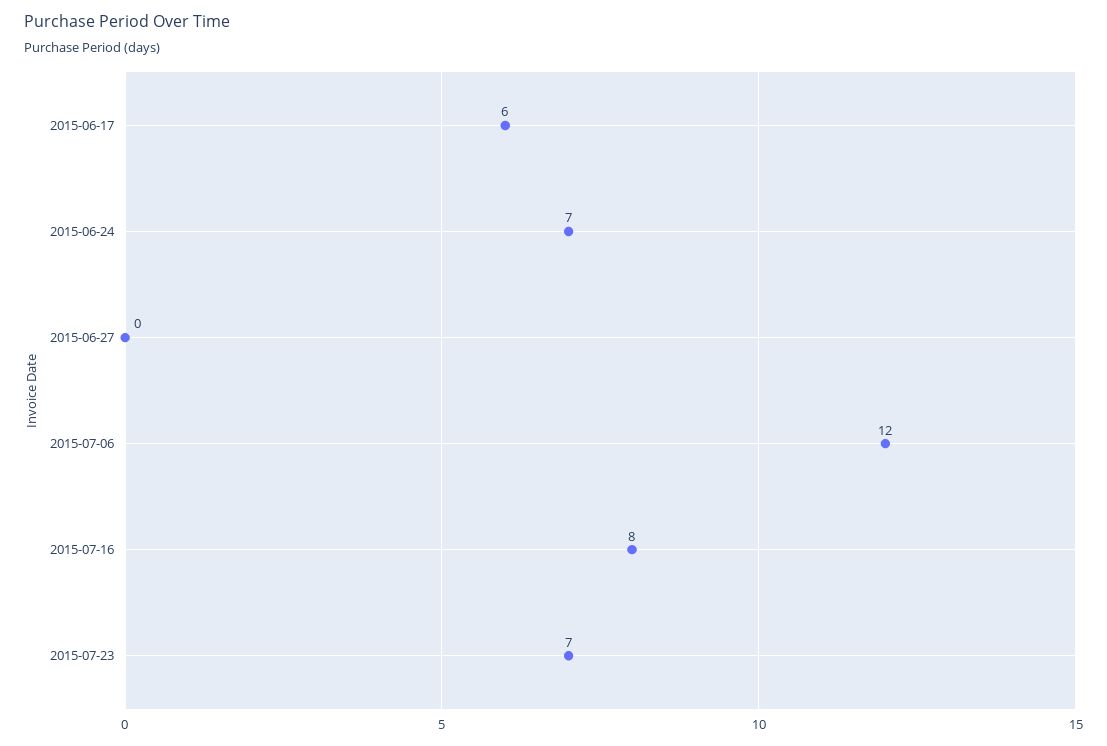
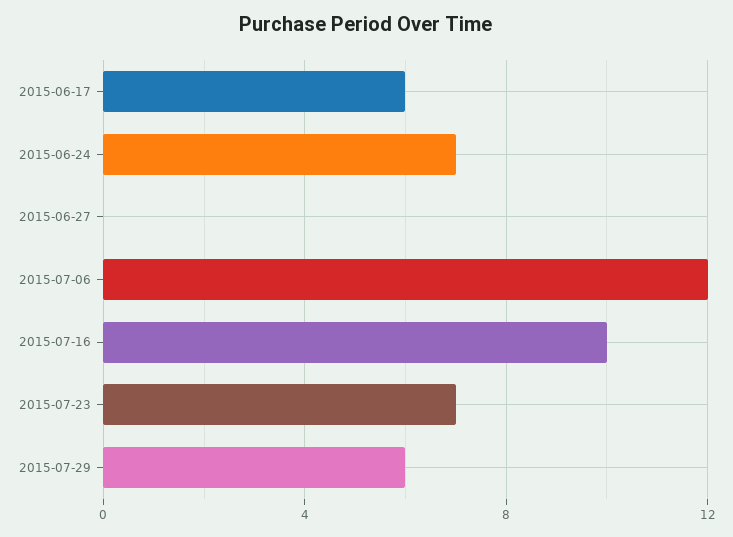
2015-07-16: 8 -> 10
2015-07-29: none -> 6

